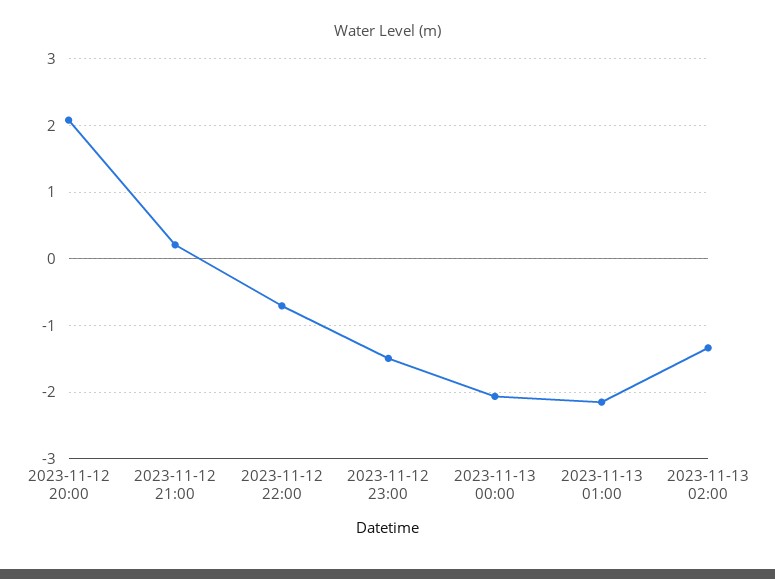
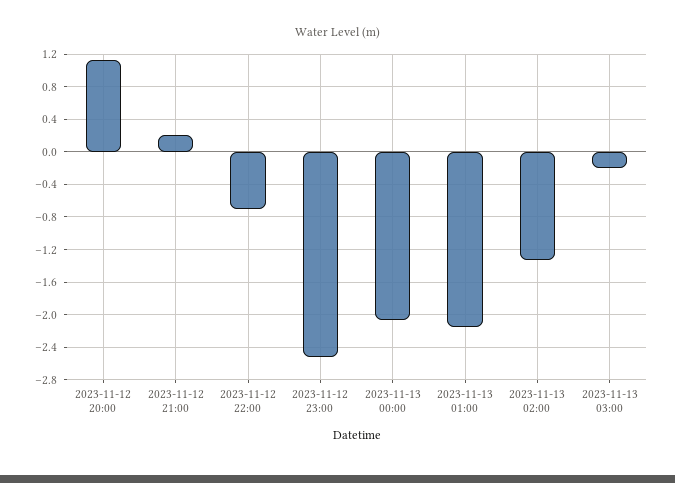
2023-11-12 20:00: 2.1 -> 1.1
2023-11-12 23:00: -1.5 -> -2.5
2023-11-13 03:00: none -> -0.2

